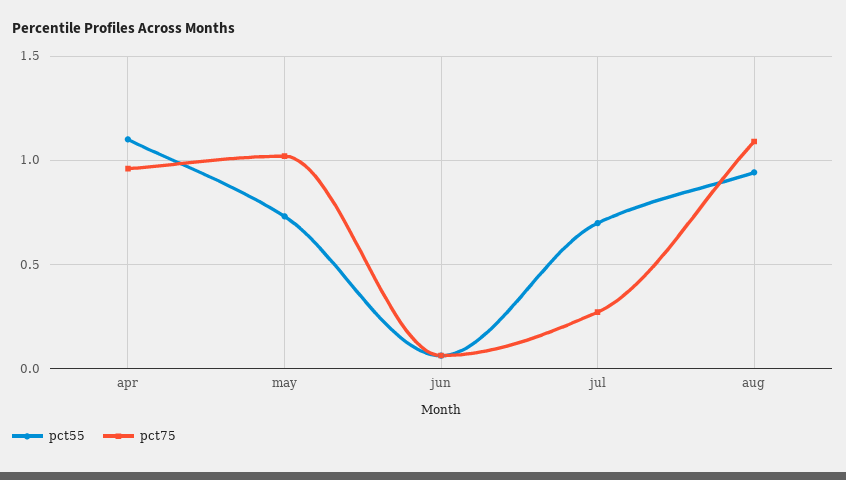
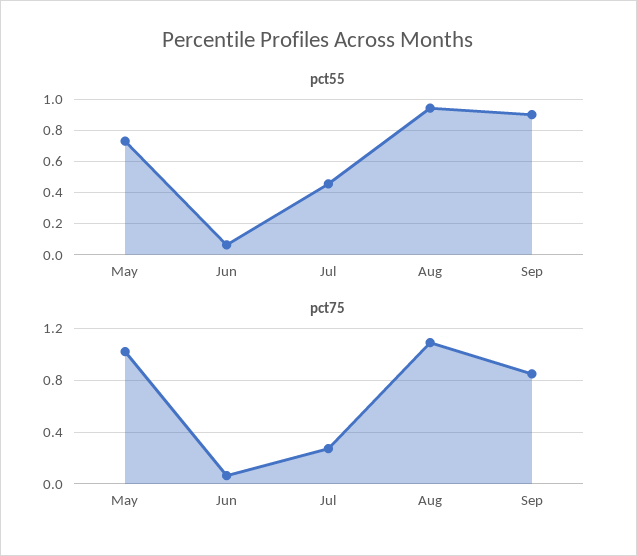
pct55, apr: 1.1 -> none
pct75, apr: 0.95 -> none
pct55, jul: 0.7 -> 0.45
pct55, Sep: none -> 0.9
pct75, Sep: none -> 0.85

